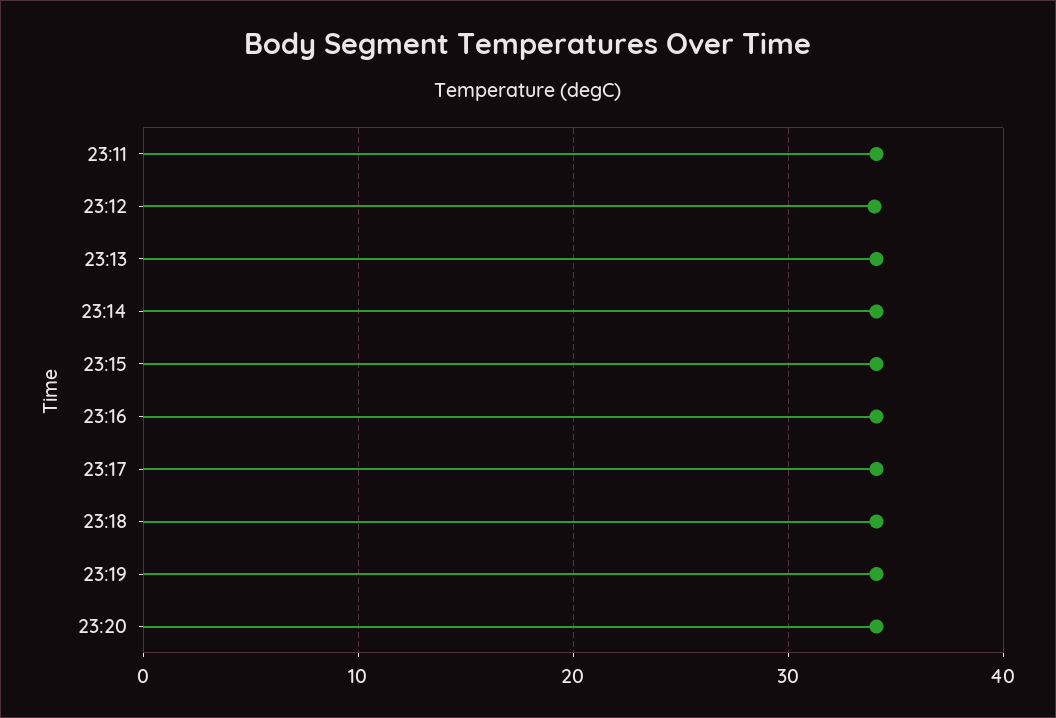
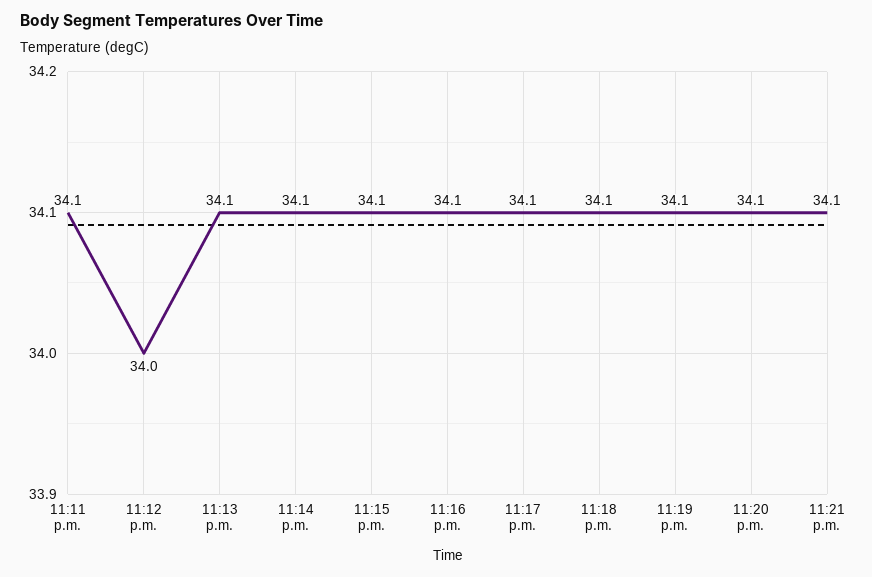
11:21 p.m.: none -> 34.1

